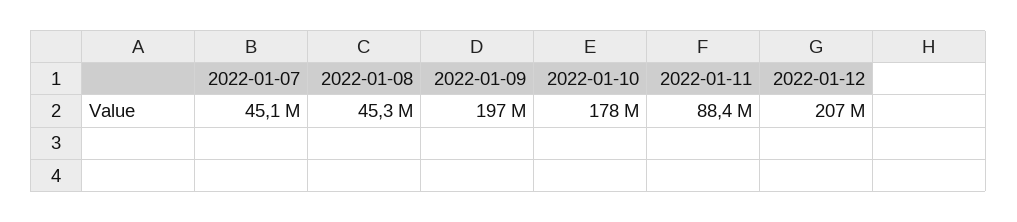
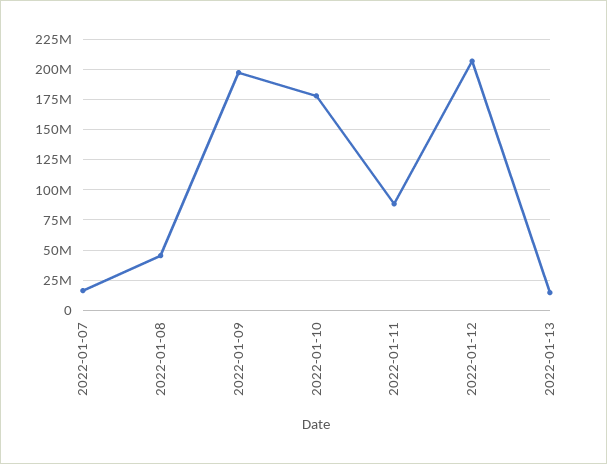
2022-01-07: 45100000 -> 15000000
2022-01-13: none -> 15000000

